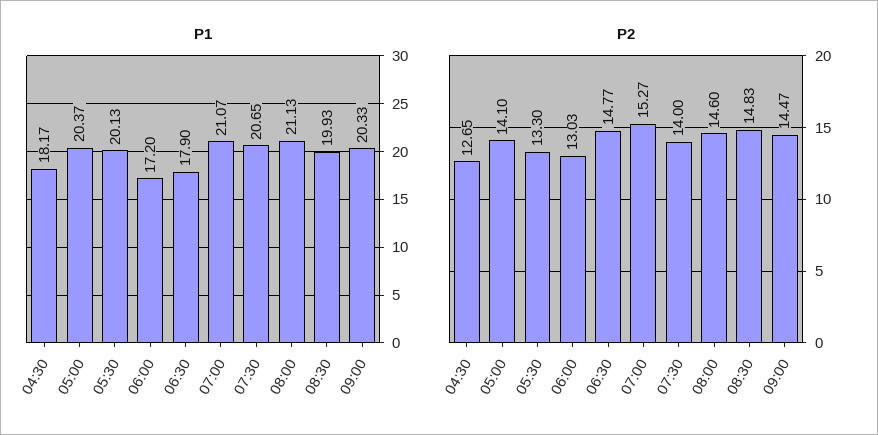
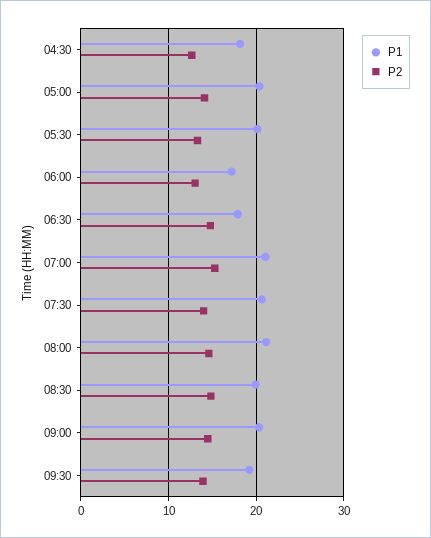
P1, 09:30: none -> 19
P2, 09:30: none -> 14

